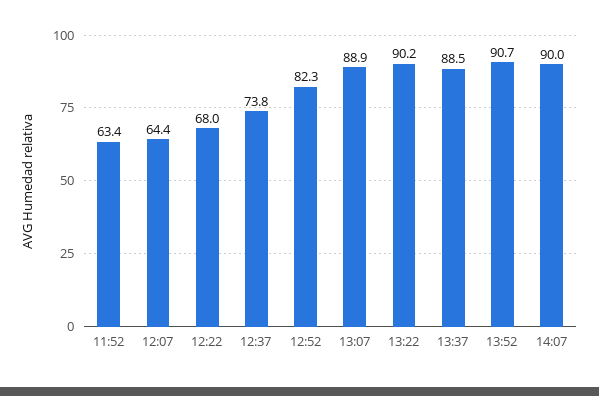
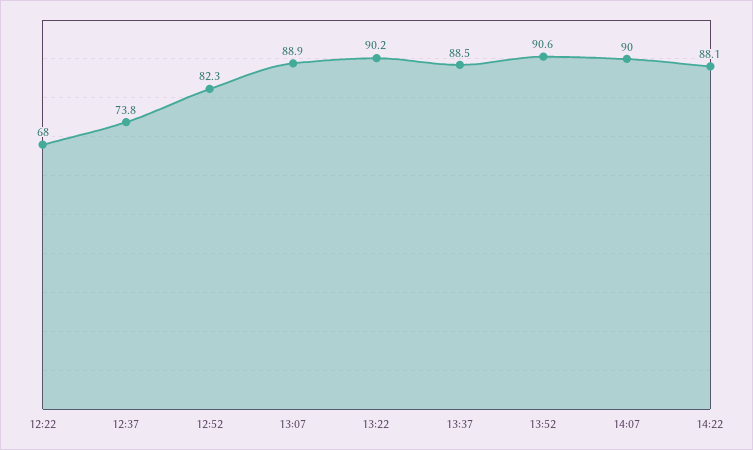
11:52: 63.4 -> none
12:07: 64.4 -> none
13:52: 90.7 -> 90.6
14:22: none -> 88.1

